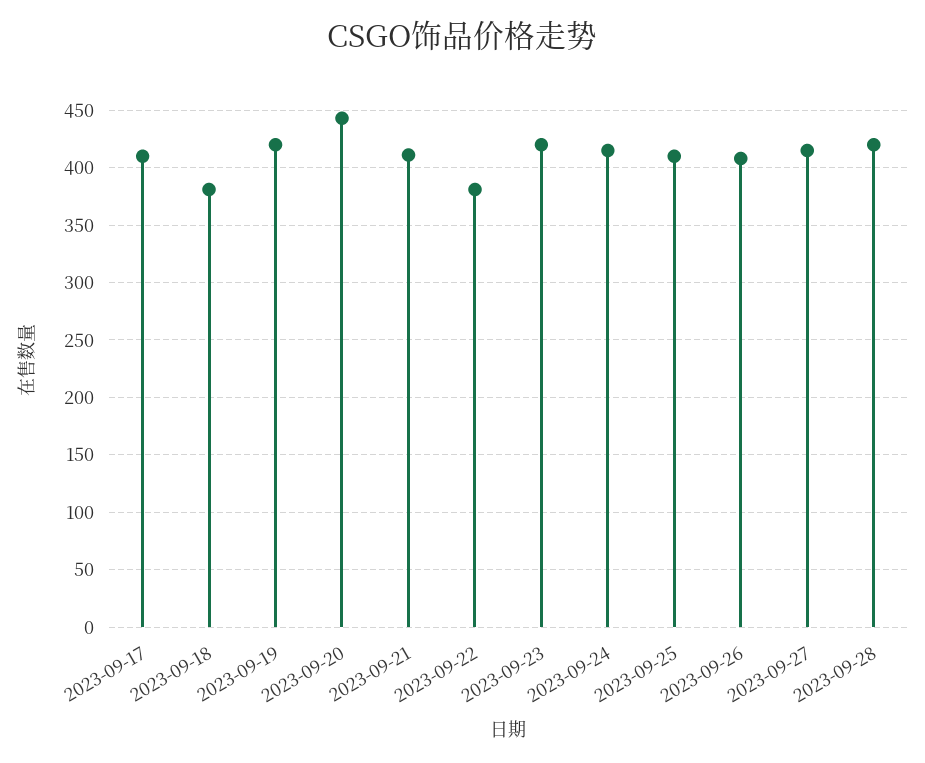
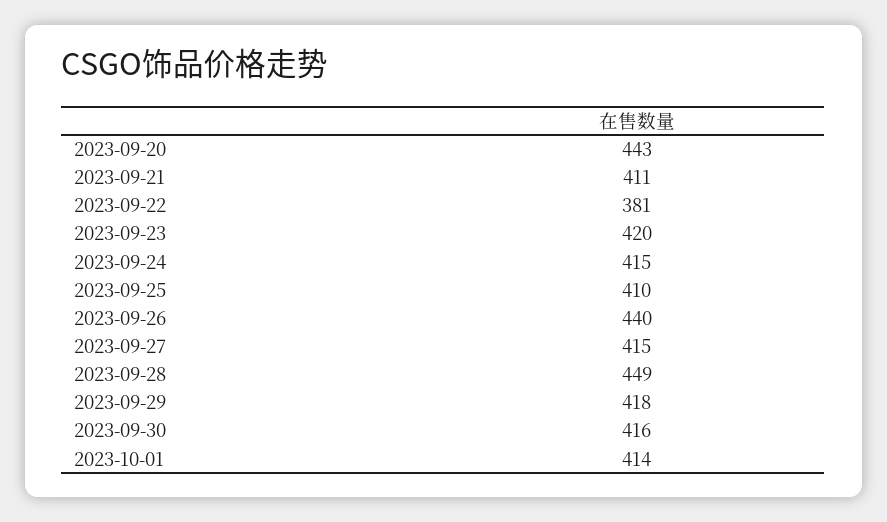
2023-09-17: 410 -> none
2023-09-18: 380 -> none
2023-09-19: 420 -> none
2023-09-26: 410 -> 440
2023-09-28: 420 -> 449
2023-09-29: none -> 418
2023-09-30: none -> 416
2023-10-01: none -> 414

